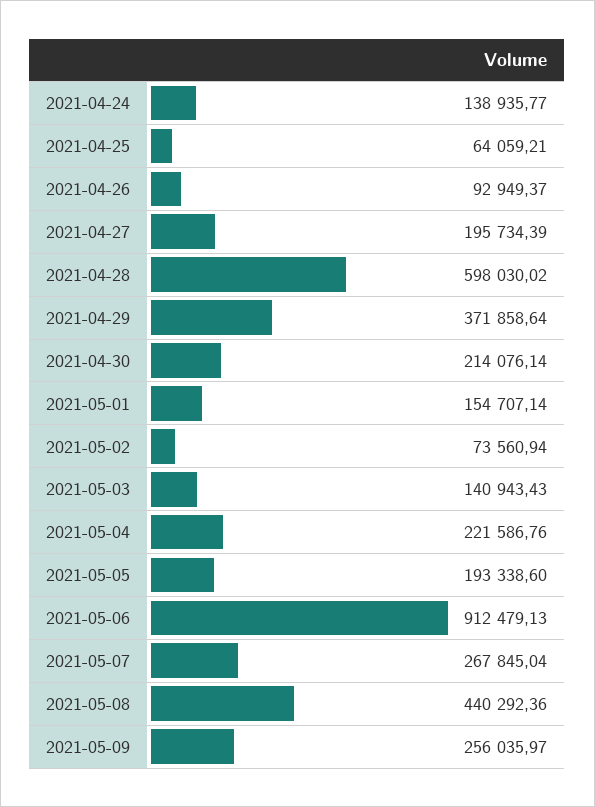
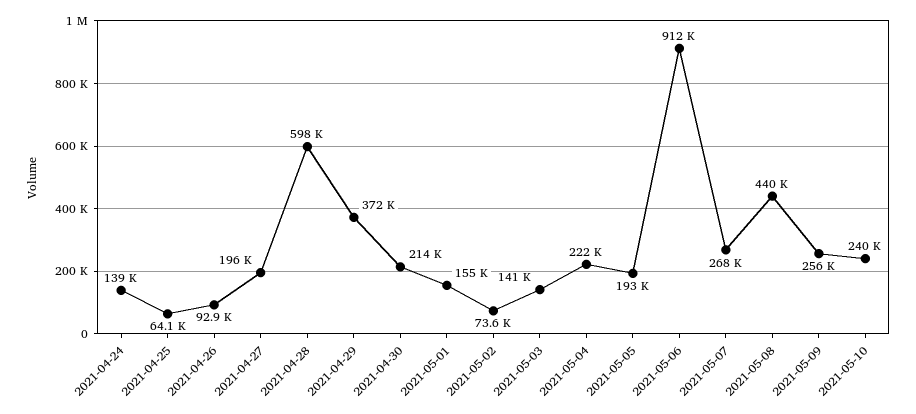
2021-05-10: none -> 240000

